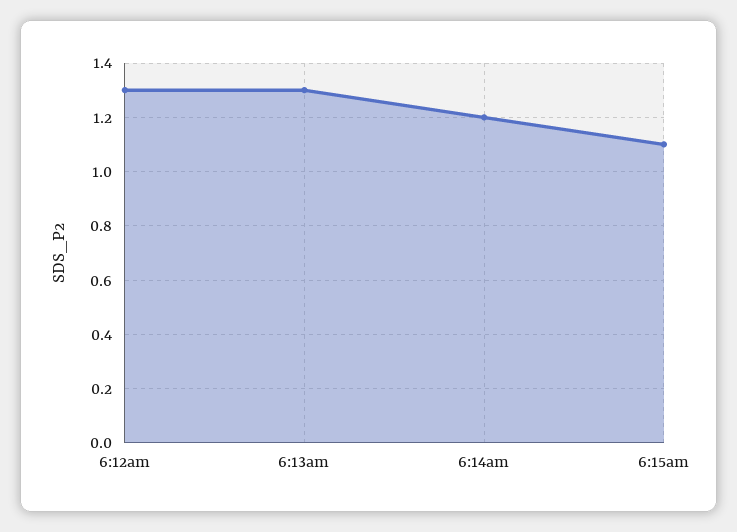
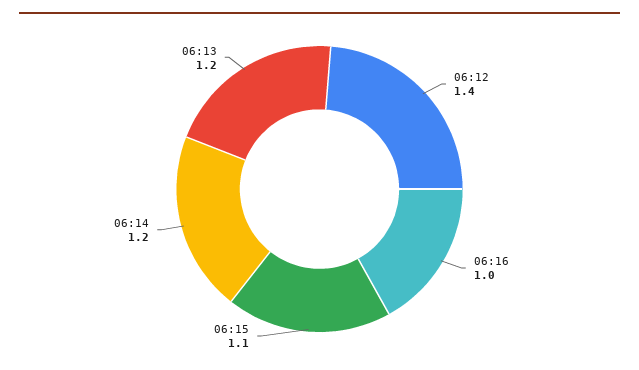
6:12am: 1.3 -> 1.4
6:13am: 1.3 -> 1.2
06:16: none -> 1

